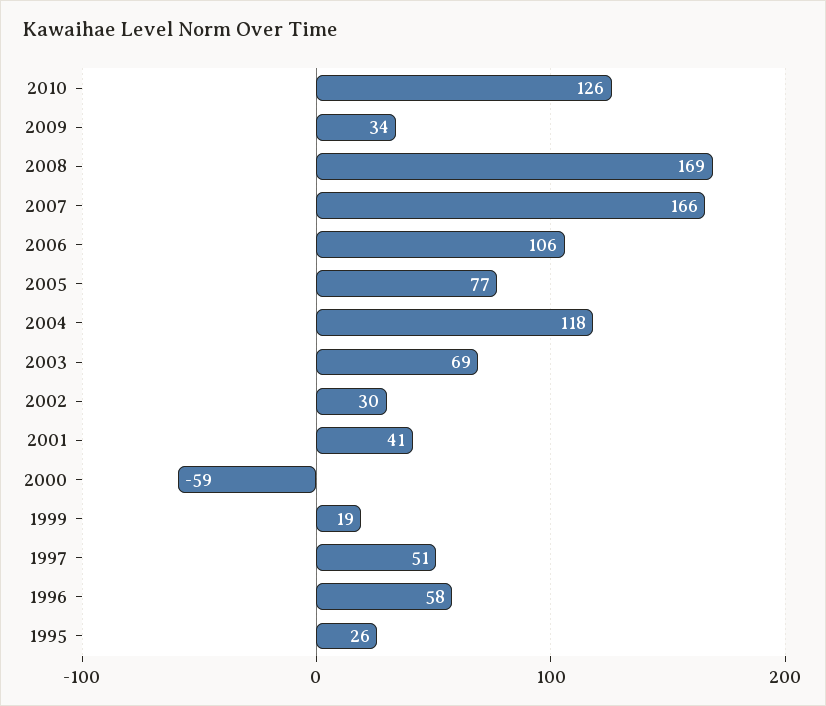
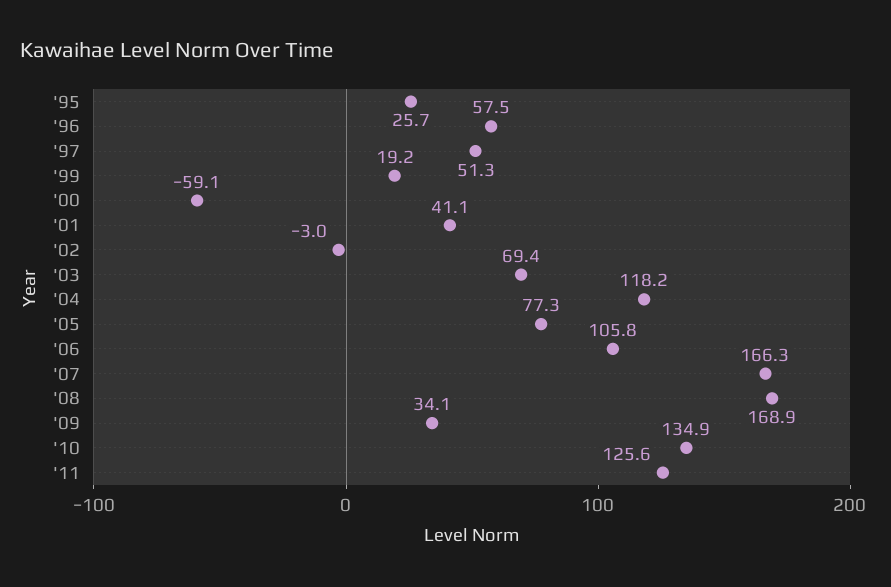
2010: 126 -> 134.9
2002: 30 -> -3
'11: none -> 125.6

